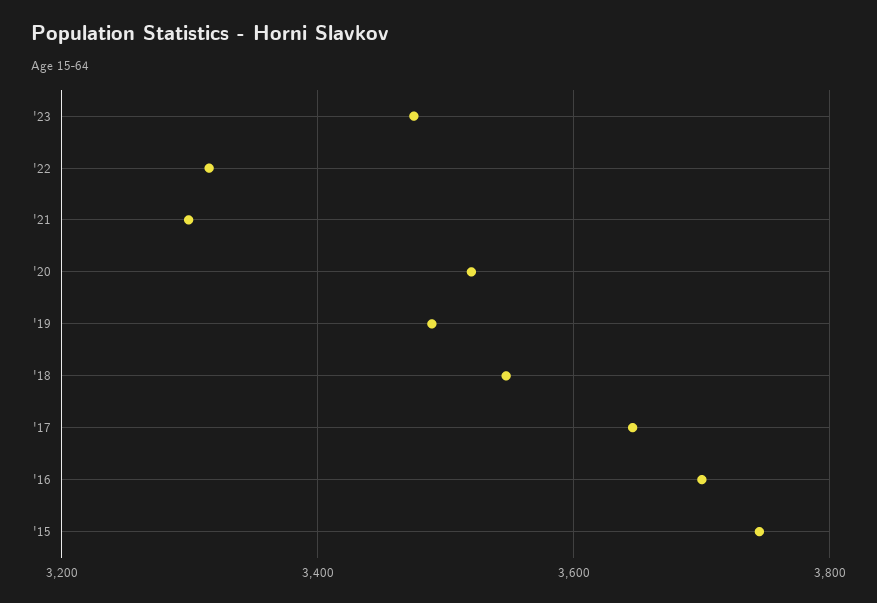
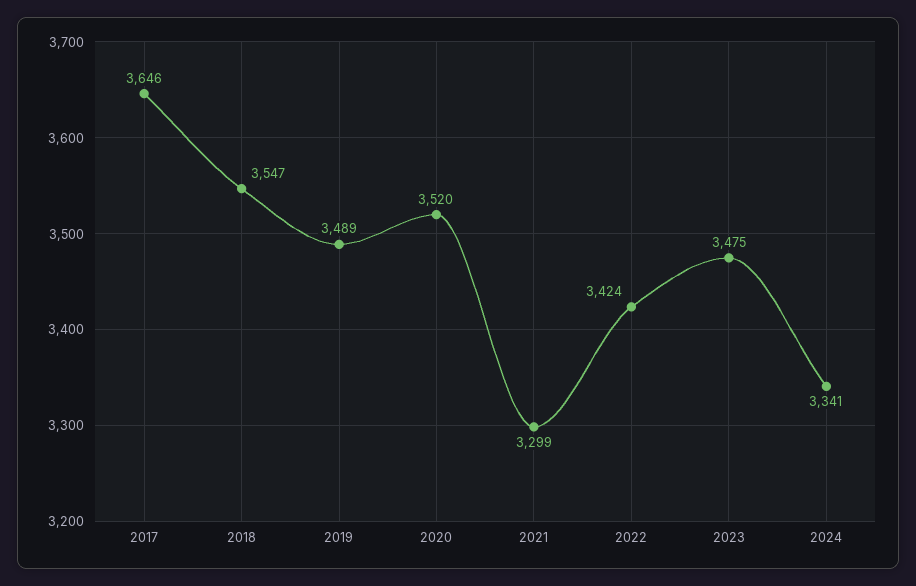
'22: 3320 -> 3424
'16: 3700 -> none
'15: 3740 -> none
2024: none -> 3341

